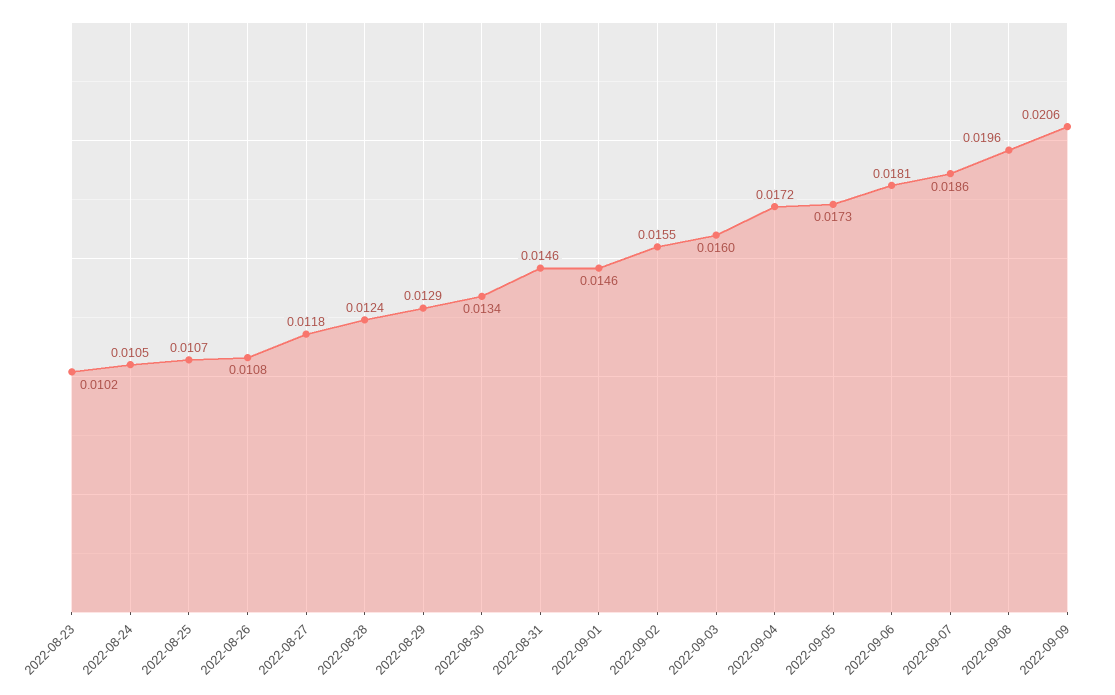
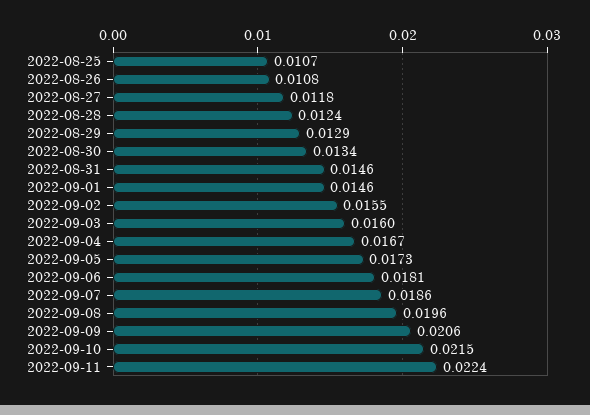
2022-08-23: 0.0102 -> none
2022-08-24: 0.0105 -> none
2022-09-04: 0.0172 -> 0.0167
2022-09-10: none -> 0.0215
2022-09-11: none -> 0.0224

